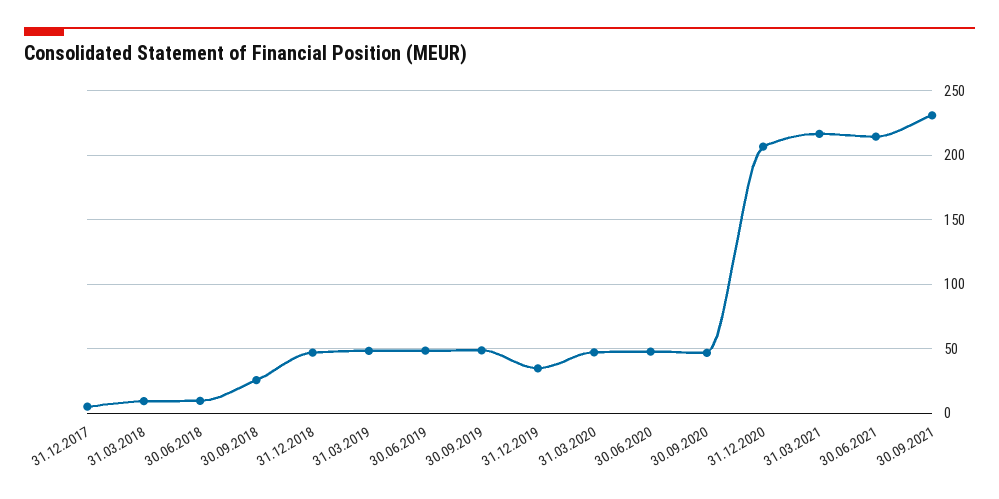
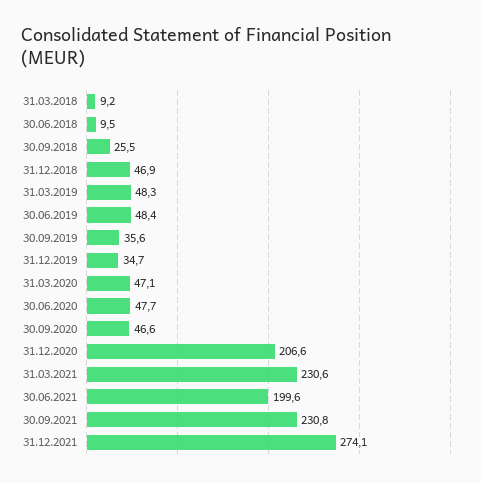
31.12.2017: 5 -> none
30.09.2019: 50 -> 35.6
31.03.2021: 215 -> 230.6
30.06.2021: 215 -> 199.6
31.12.2021: none -> 274.1

